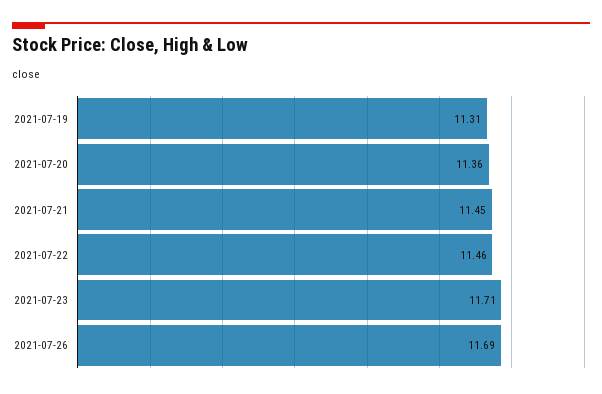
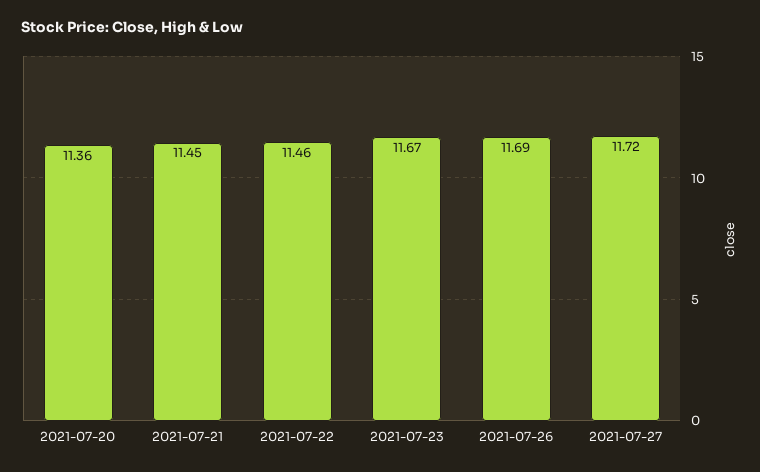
2021-07-19: 11.31 -> none
2021-07-23: 11.71 -> 11.67
2021-07-27: none -> 11.72

